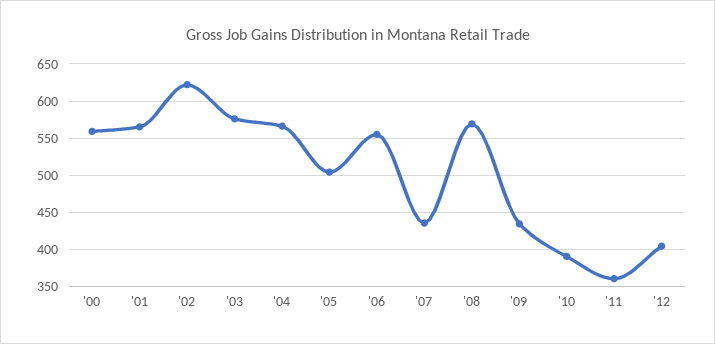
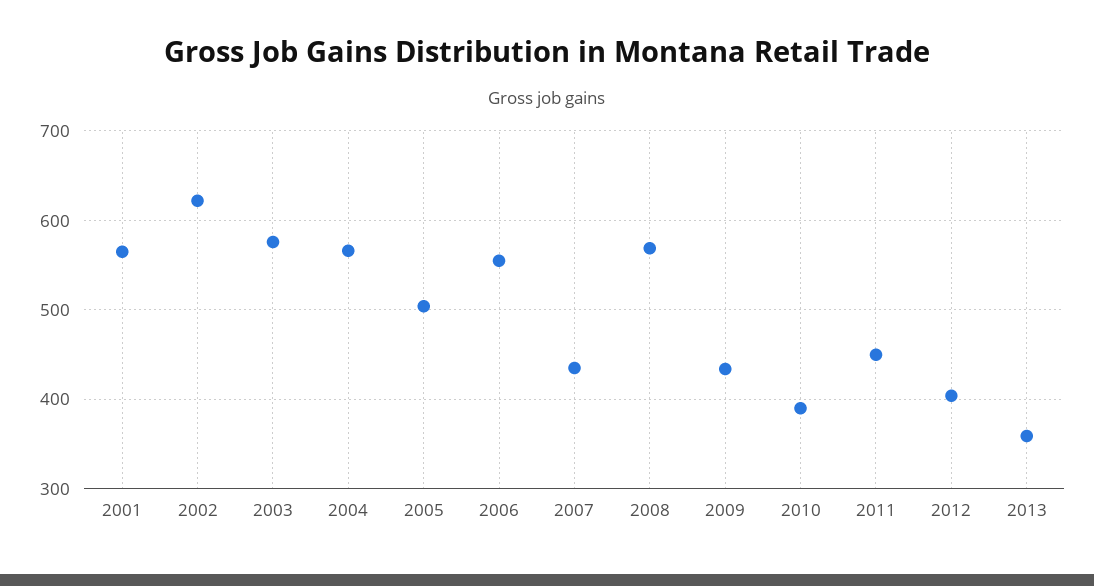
'00: 560 -> none
'11: 360 -> 450
2013: none -> 360

